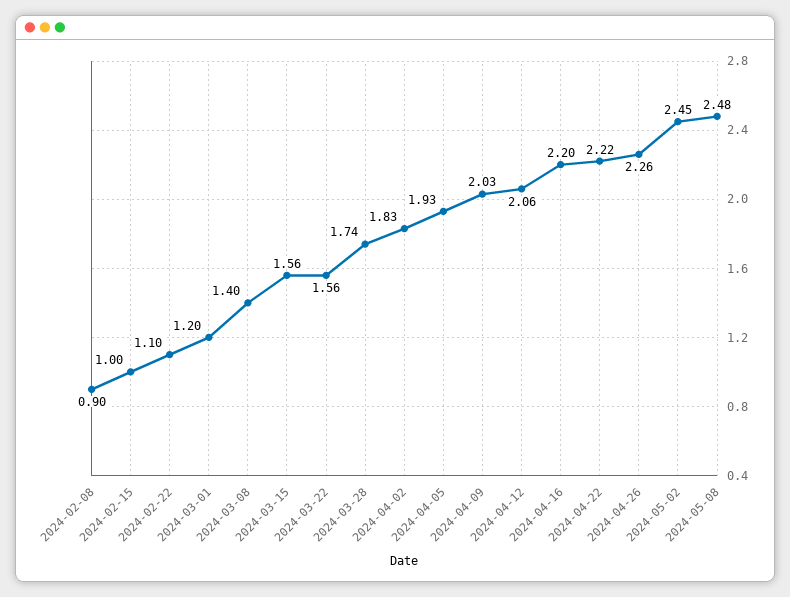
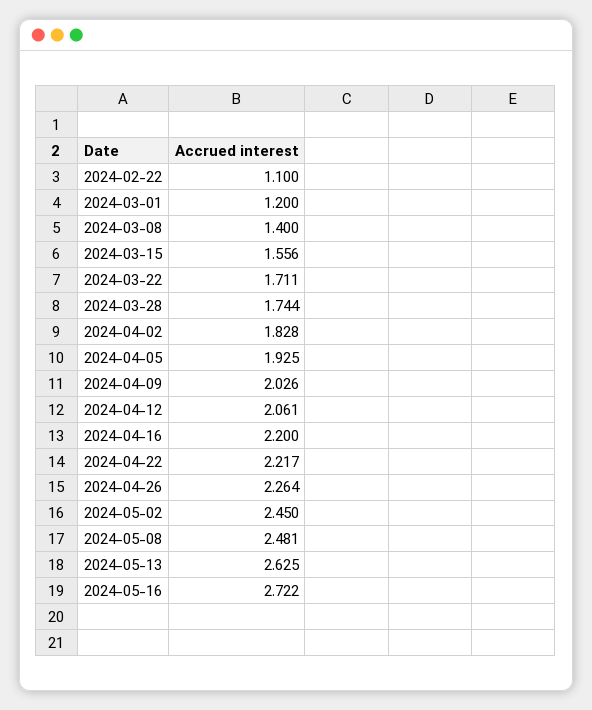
2024-02-08: 0.9 -> none
2024-02-15: 1 -> none
2024-03-22: 1.56 -> 1.711
2024-05-13: none -> 2.625
2024-05-16: none -> 2.722

